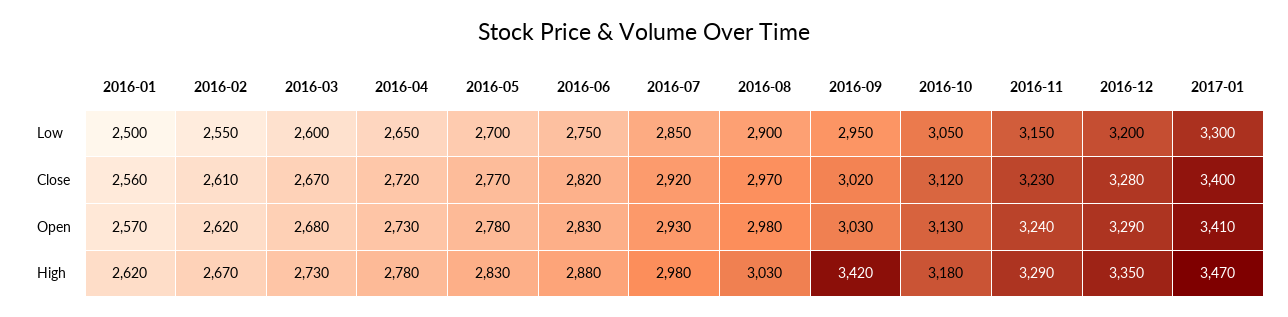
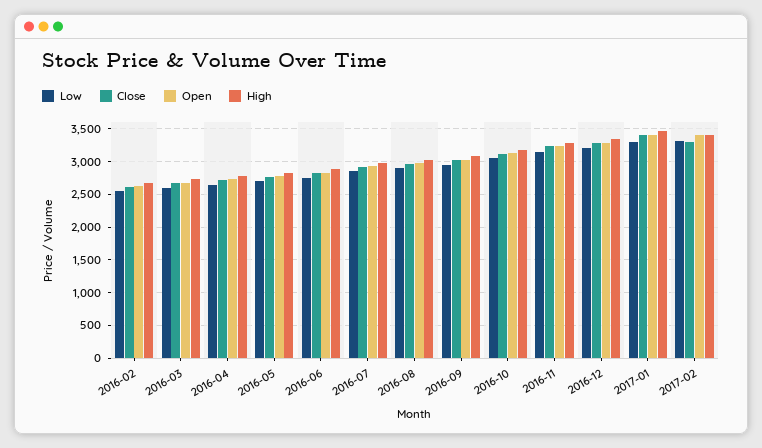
Low, 2016-01: 2500 -> none
Close, 2016-01: 2560 -> none
Open, 2016-01: 2570 -> none
High, 2016-01: 2620 -> none
High, 2016-09: 3420 -> 3100
Low, 2017-02: none -> 3300
Close, 2017-02: none -> 3300
Open, 2017-02: none -> 3400
High, 2017-02: none -> 3400

